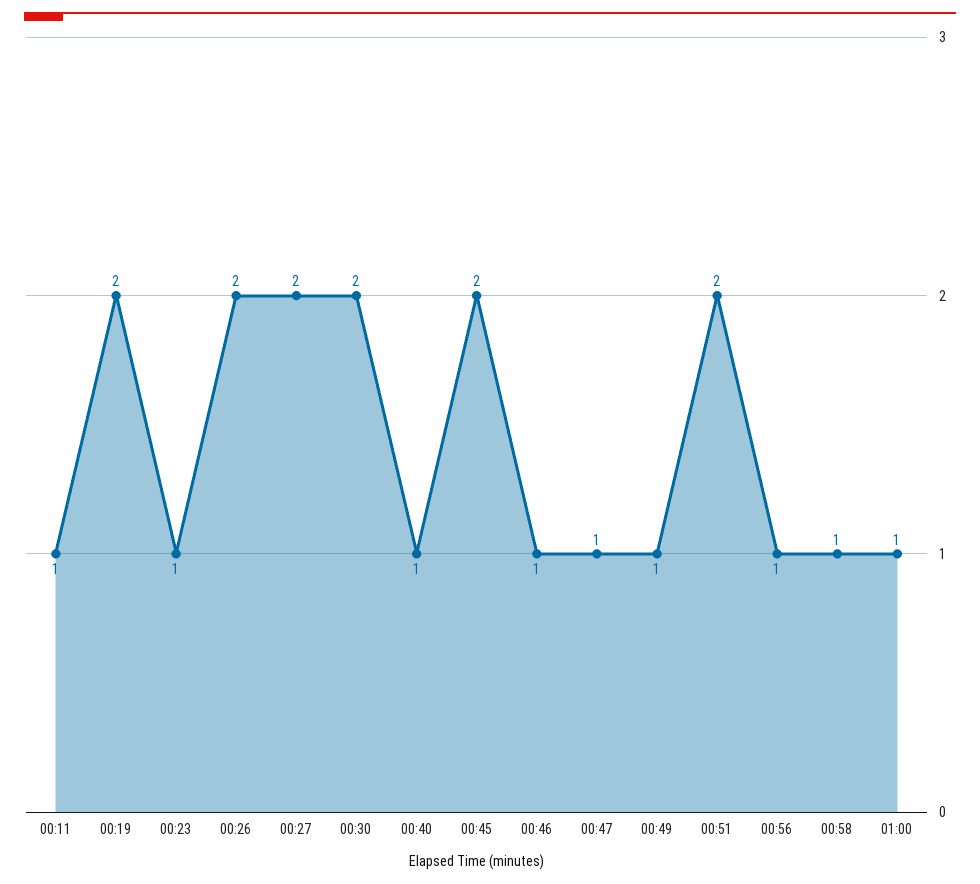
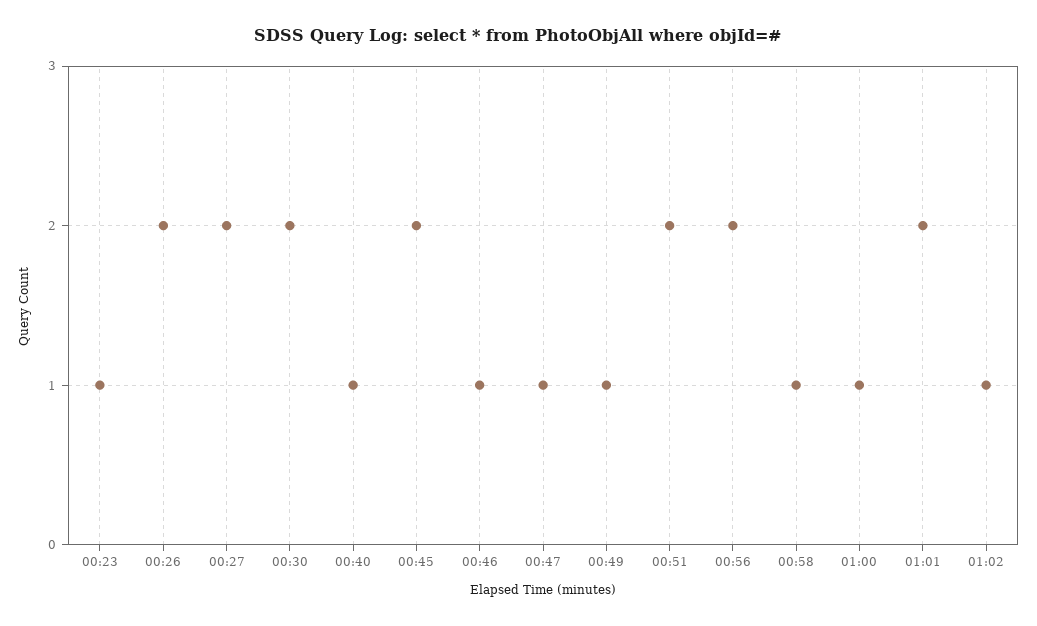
00:11: 1 -> none
00:19: 2 -> none
00:56: 1 -> 2
01:01: none -> 2
01:02: none -> 1

